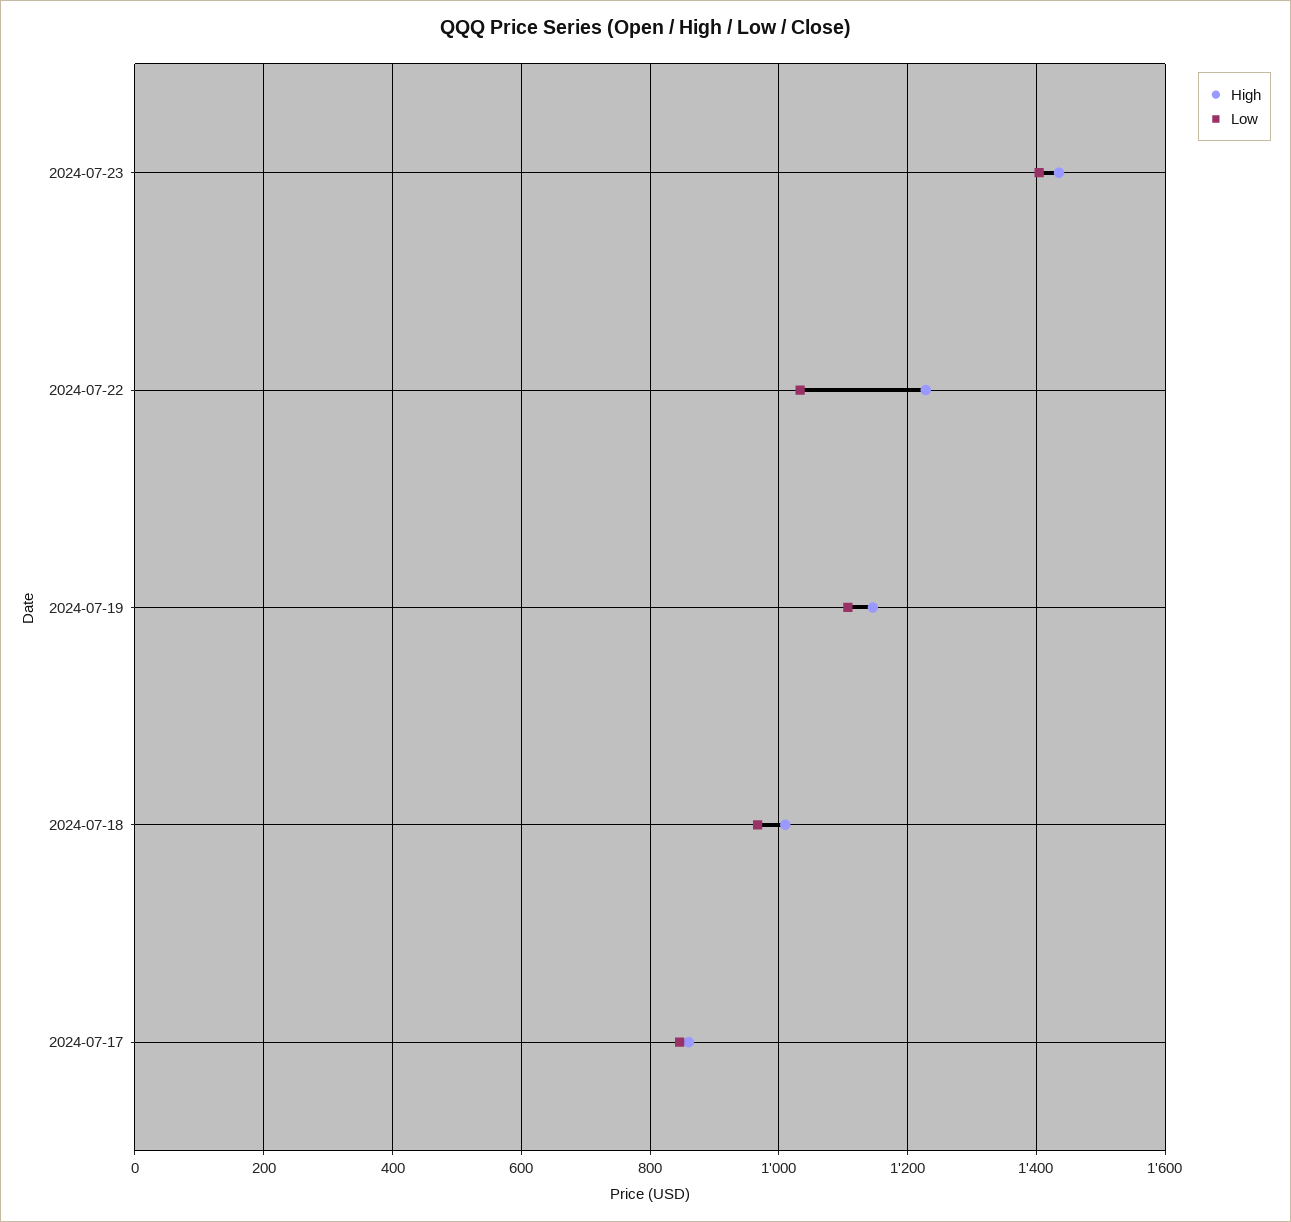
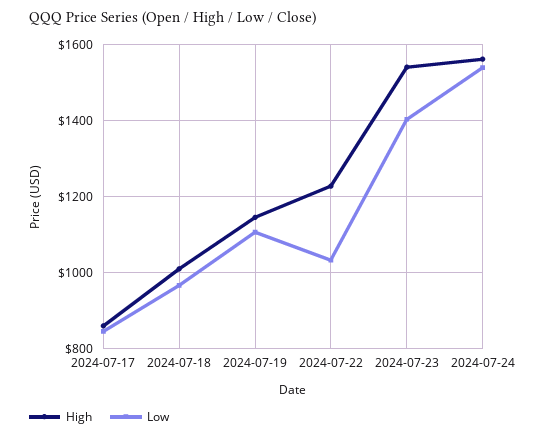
High, 2024-07-23: 1440 -> 1540
High, 2024-07-24: none -> 1560
Low, 2024-07-24: none -> 1540

